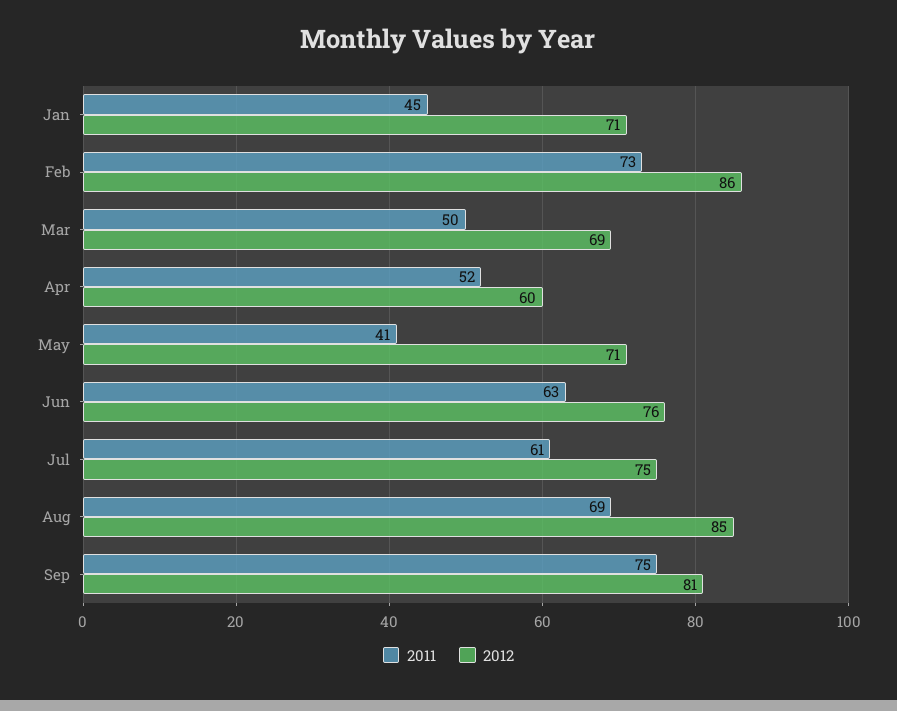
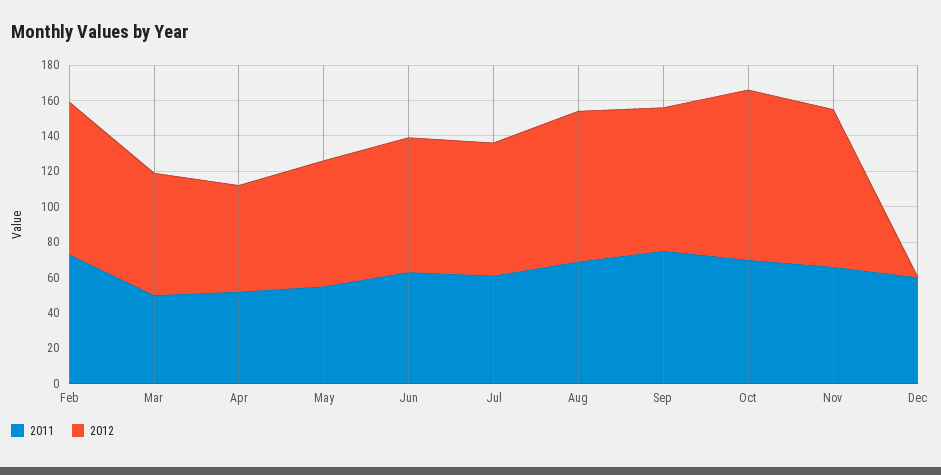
2011, Jan: 45 -> none
2012, Jan: 71 -> none
2011, May: 41 -> 55
2011, Oct: none -> 70
2012, Oct: none -> 95
2011, Nov: none -> 65
2012, Nov: none -> 90
2011, Dec: none -> 60
2012, Dec: none -> 0

